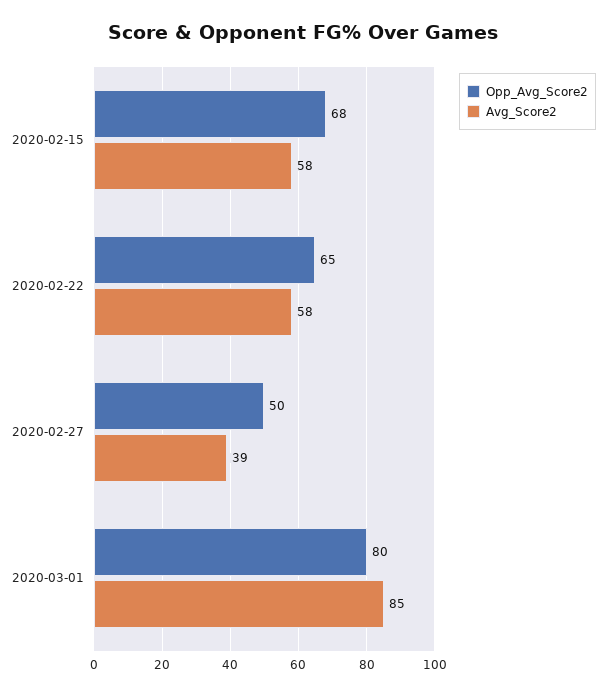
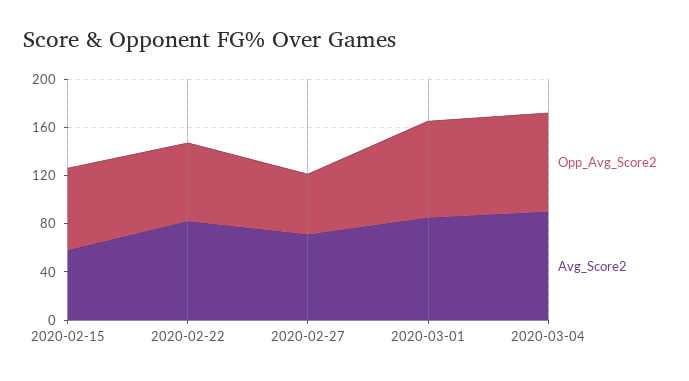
Avg_Score2, 2020-02-22: 58 -> 80
Avg_Score2, 2020-02-27: 39 -> 70
Opp_Avg_Score2, 2020-03-04: none -> 80
Avg_Score2, 2020-03-04: none -> 90

